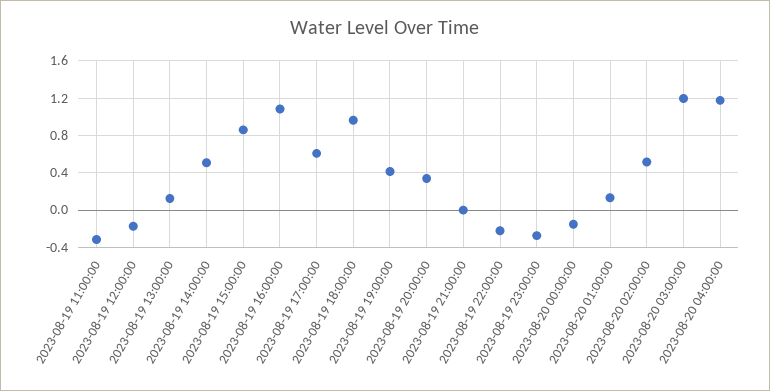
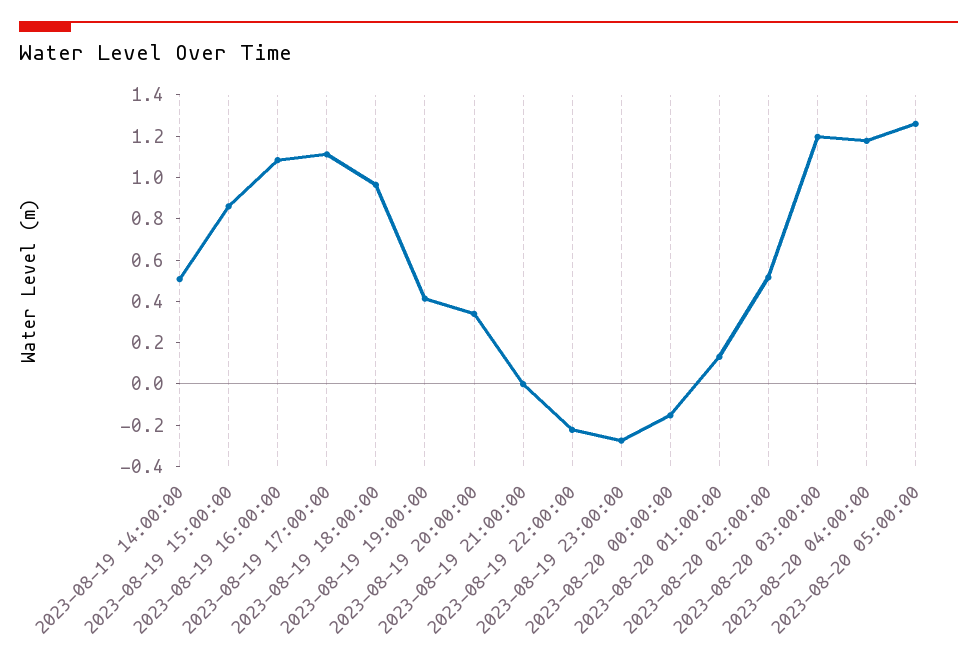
2023-08-19 11:00:00: -0.3 -> none
2023-08-19 12:00:00: -0.2 -> none
2023-08-19 13:00:00: 0.1 -> none
2023-08-19 17:00:00: 0.6 -> 1.1
2023-08-20 05:00:00: none -> 1.25

